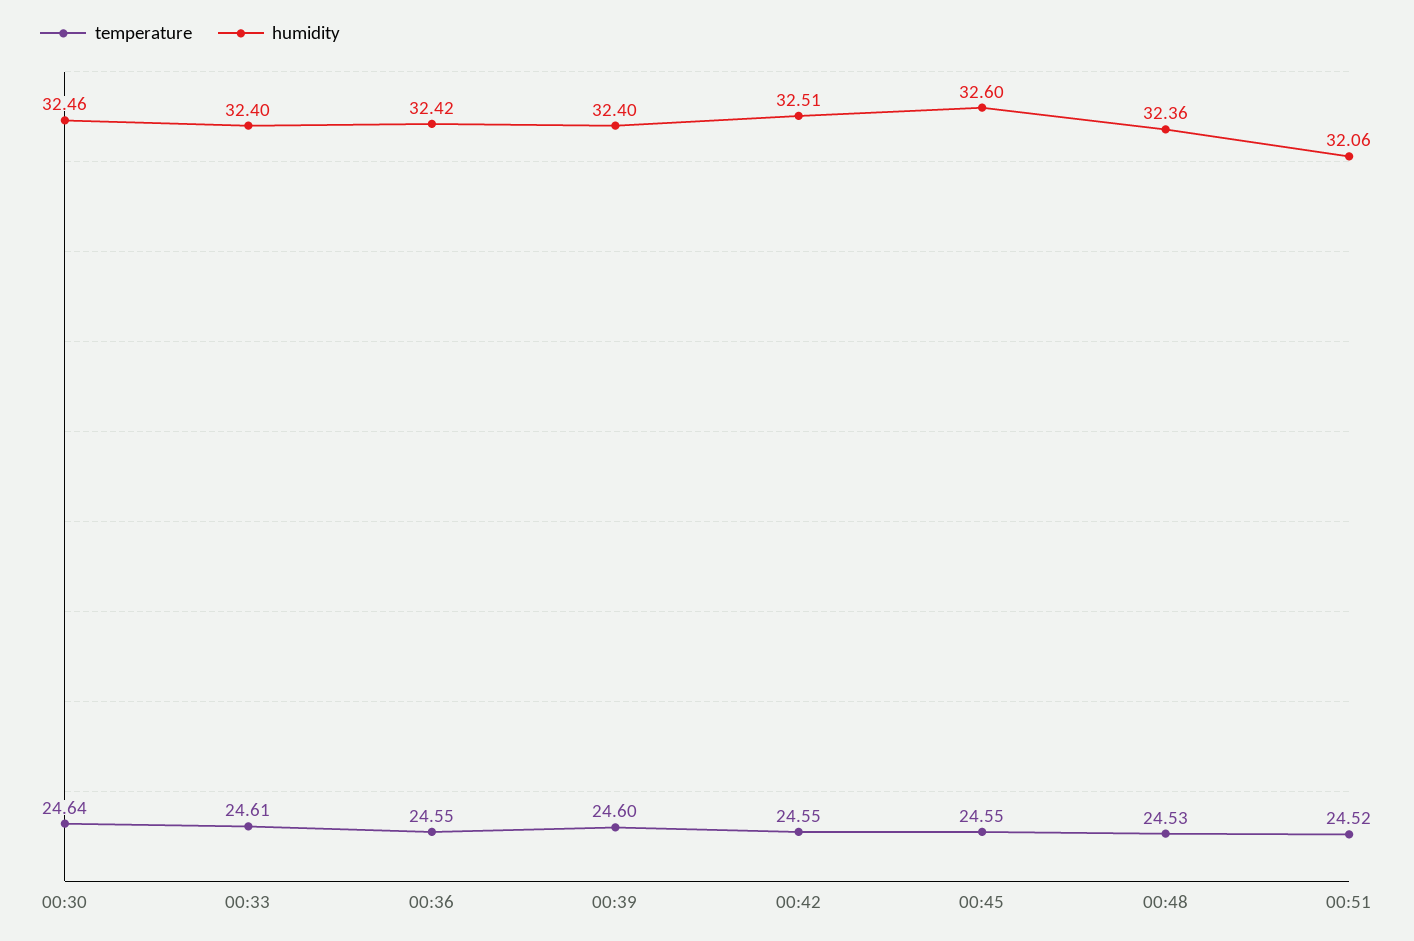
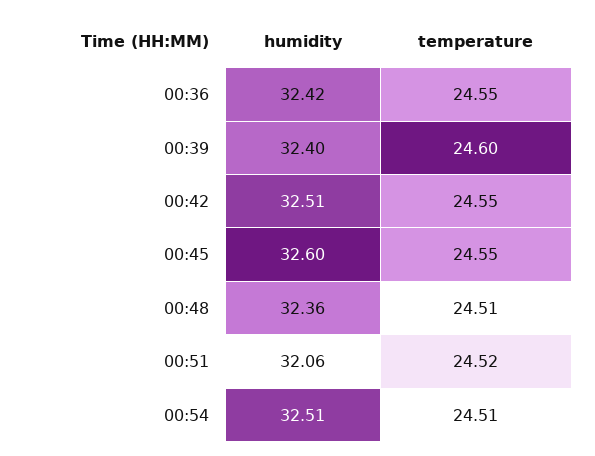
temperature, 00:30: 24.64 -> none
humidity, 00:30: 32.46 -> none
temperature, 00:33: 24.61 -> none
humidity, 00:33: 32.4 -> none
temperature, 00:48: 24.53 -> 24.51
humidity, 00:54: none -> 32.51
temperature, 00:54: none -> 24.51

